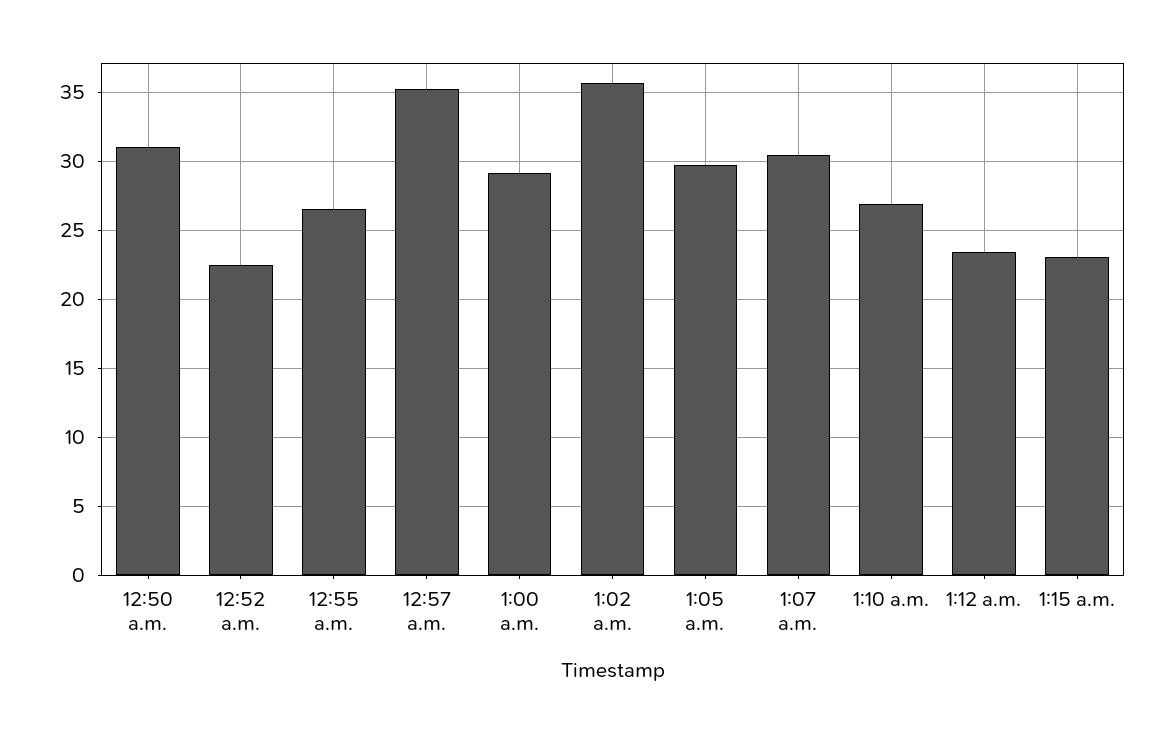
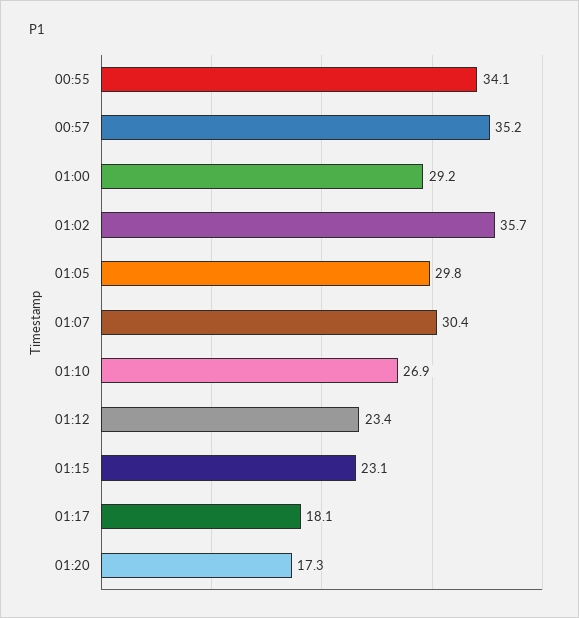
12:50 a.m.: 31 -> none
12:52 a.m.: 22.5 -> none
12:55 a.m.: 26.5 -> 34.1
01:17: none -> 18.1
01:20: none -> 17.3

